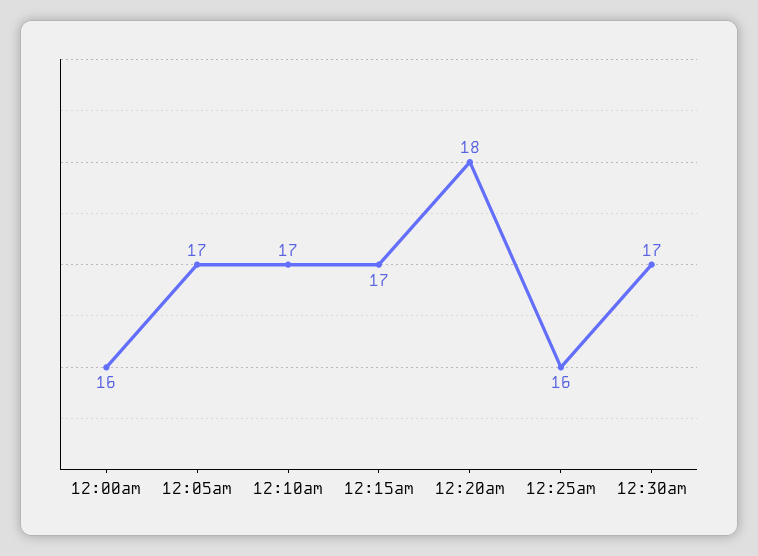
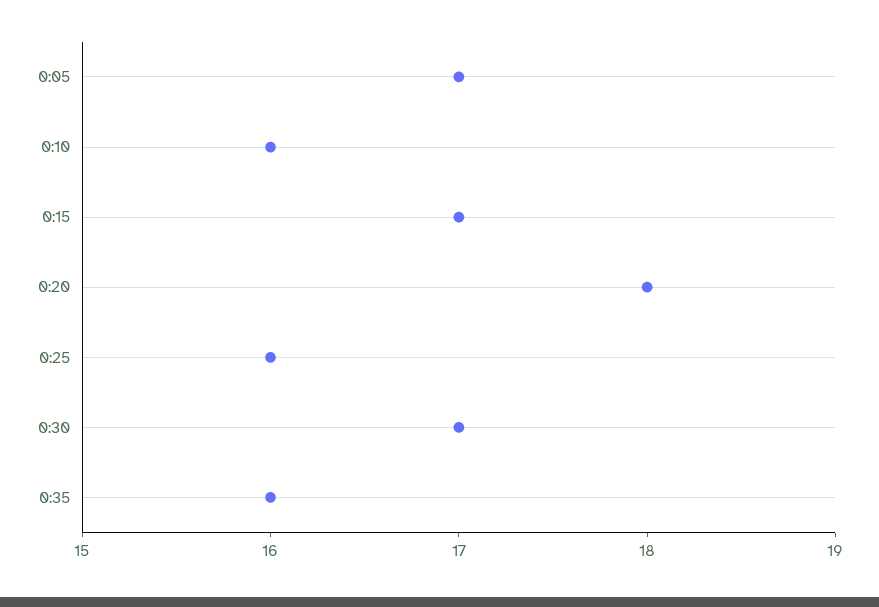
12:00am: 16 -> none
12:10am: 17 -> 16
0:35: none -> 16

